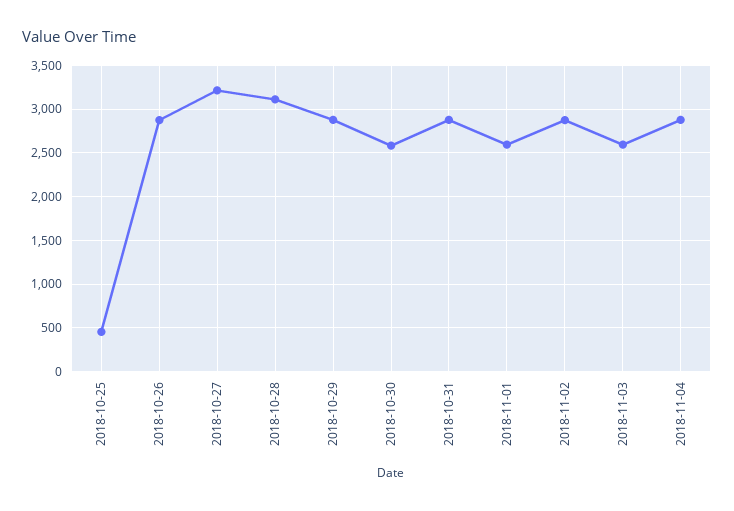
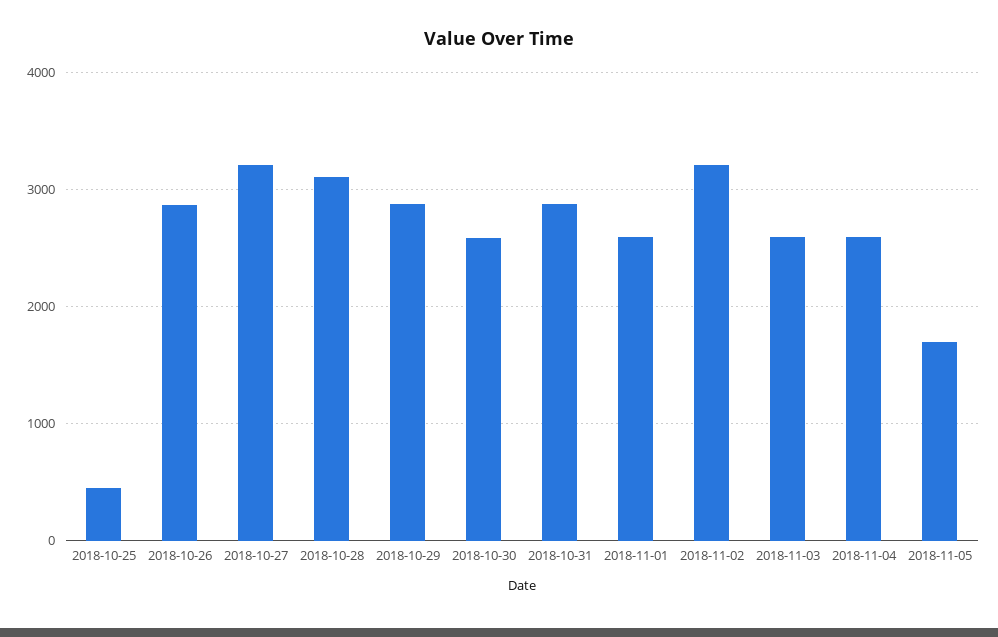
2018-11-02: 2900 -> 3200
2018-11-04: 2900 -> 2600
2018-11-05: none -> 1700

